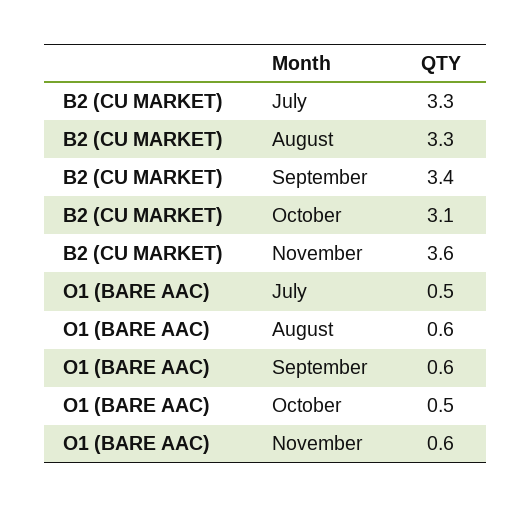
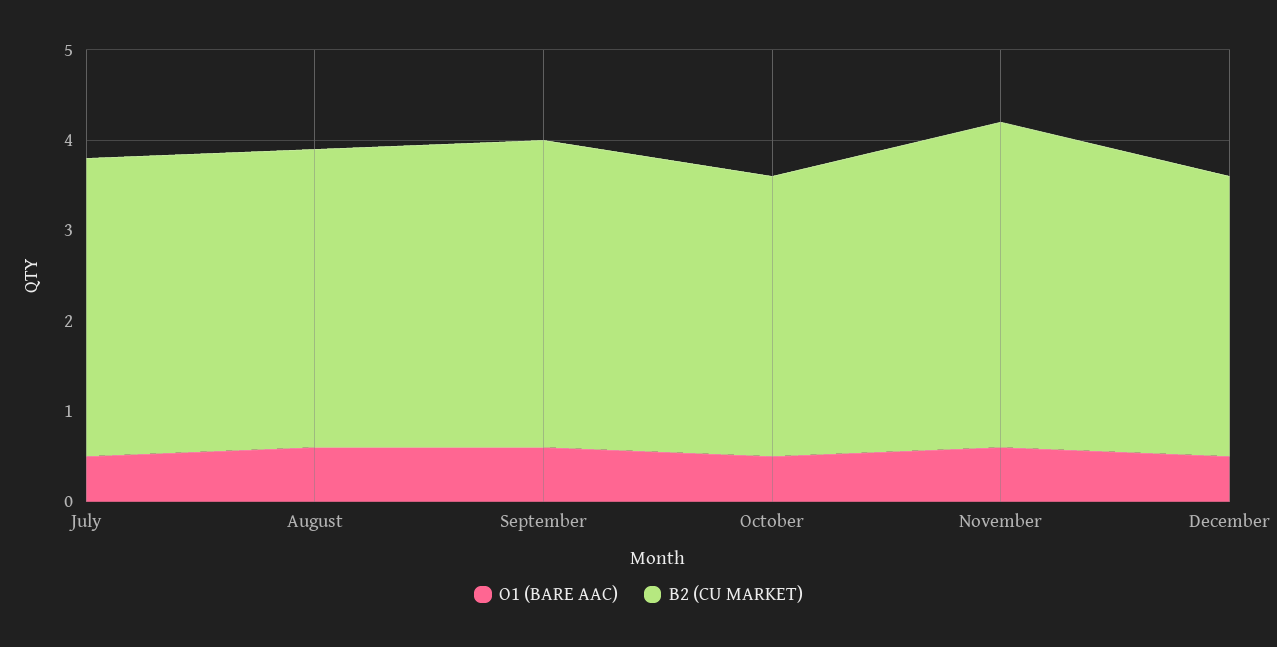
O1 (BARE AAC), December: none -> 0.5
B2 (CU MARKET), December: none -> 3.1

